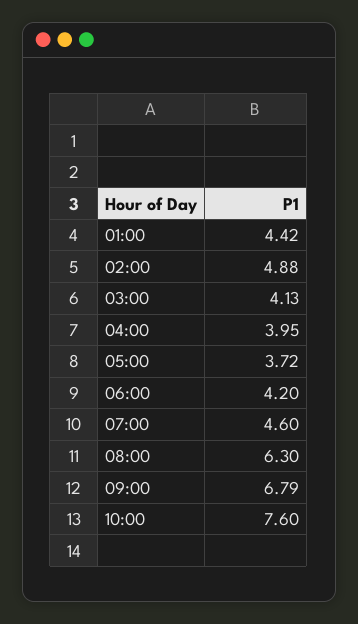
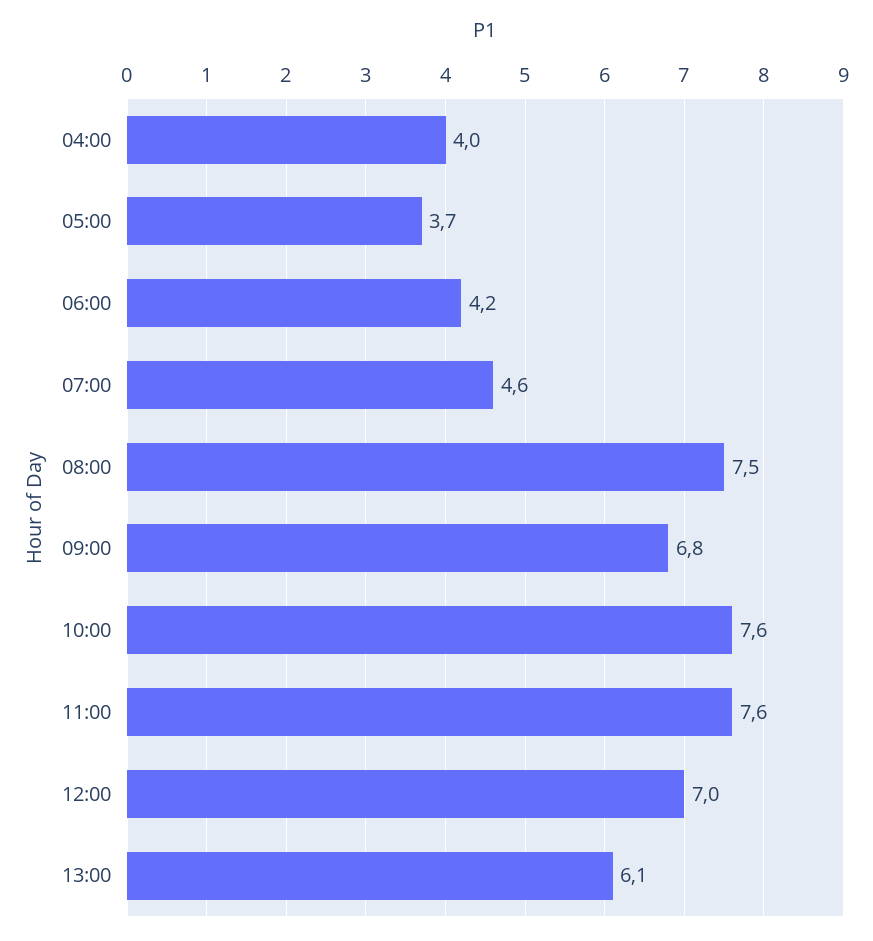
01:00: 4.42 -> none
02:00: 4.88 -> none
03:00: 4.13 -> none
08:00: 6.3 -> 7.5
11:00: none -> 7.6
12:00: none -> 7
13:00: none -> 6.1

